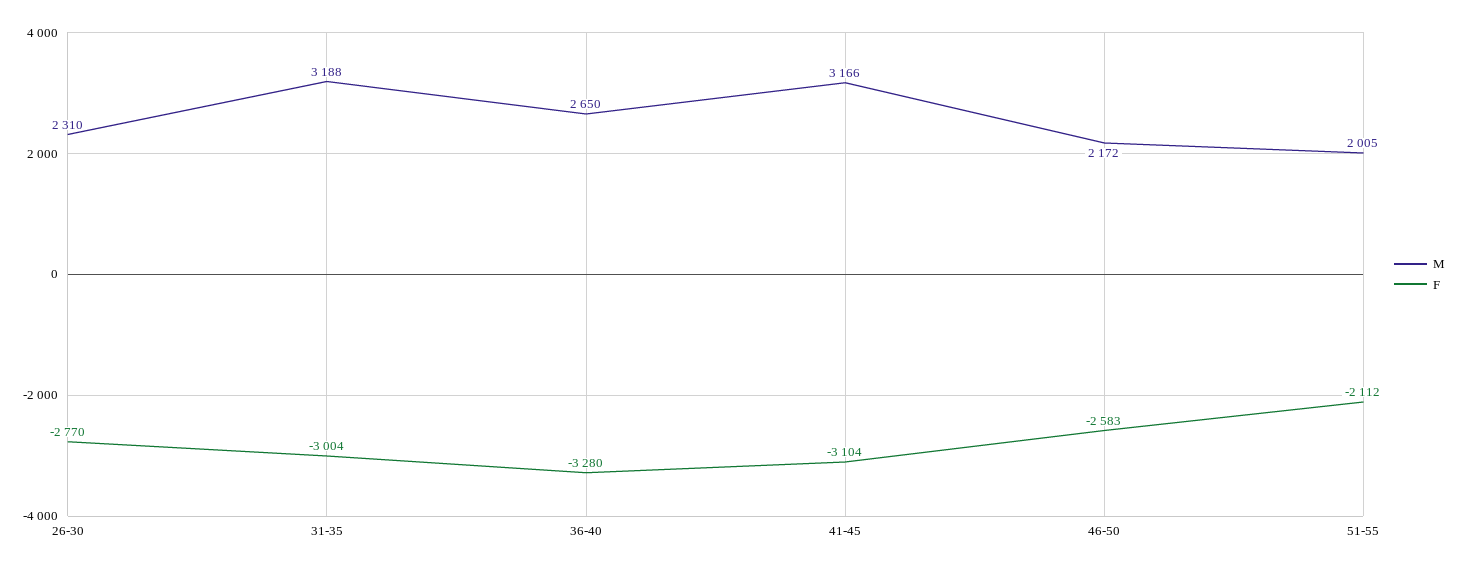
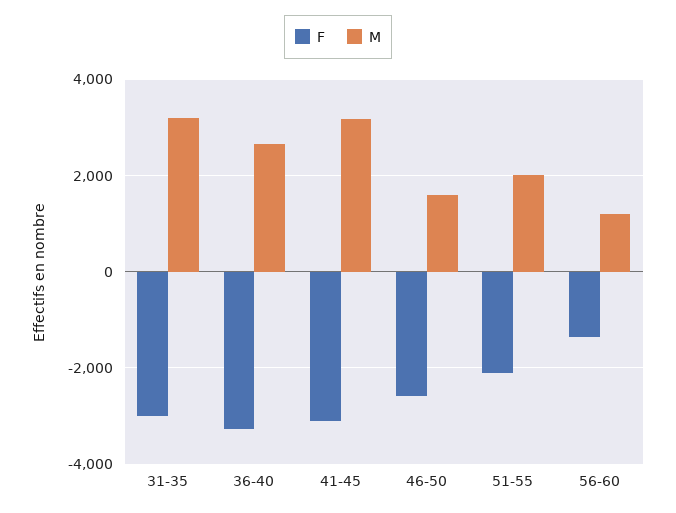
M, 26-30: 2310 -> none
F, 26-30: -2770 -> none
M, 46-50: 2172 -> 1600
F, 56-60: none -> -1400
M, 56-60: none -> 1200

